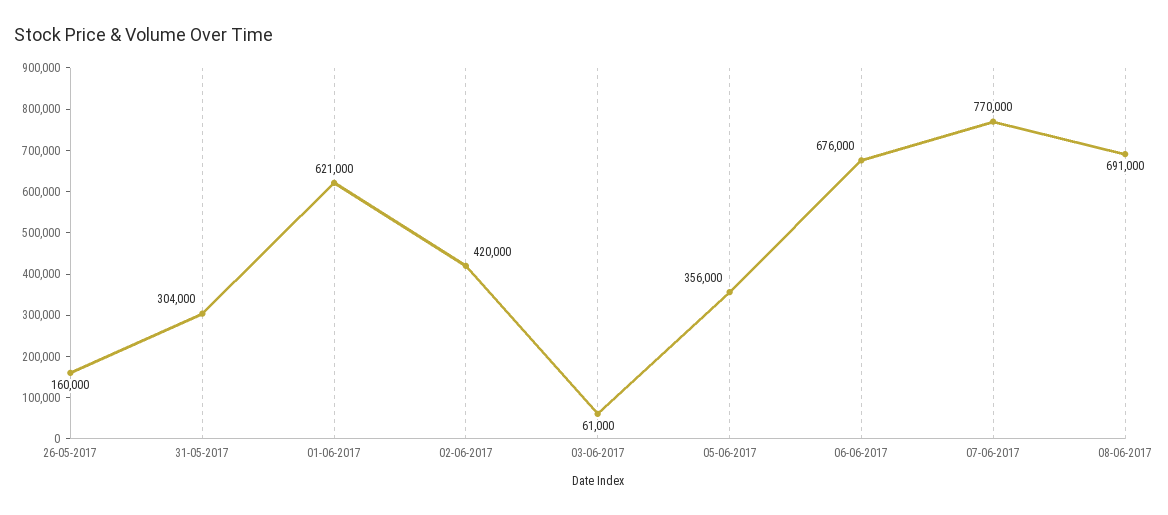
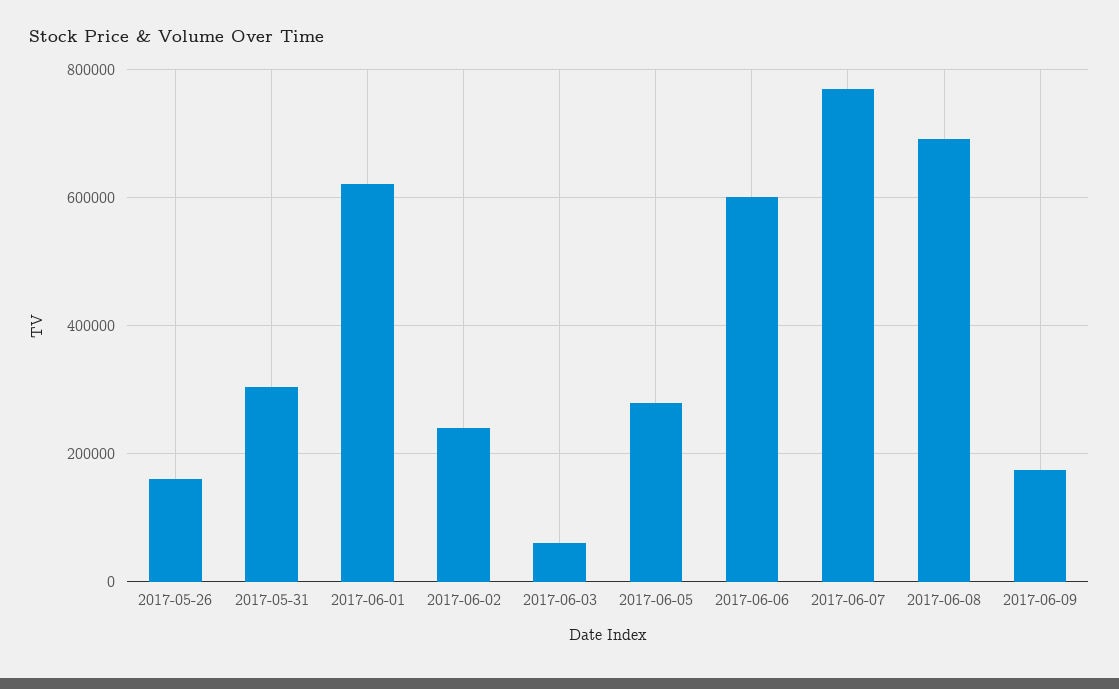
02-06-2017: 420000 -> 240000
05-06-2017: 356000 -> 280000
06-06-2017: 676000 -> 600000
2017-06-09: none -> 180000

